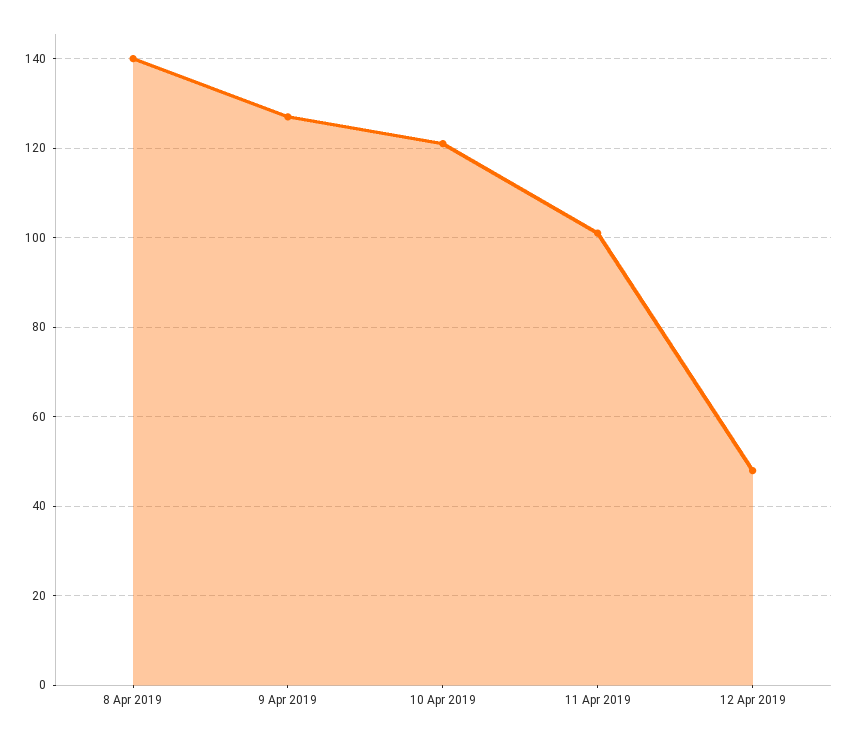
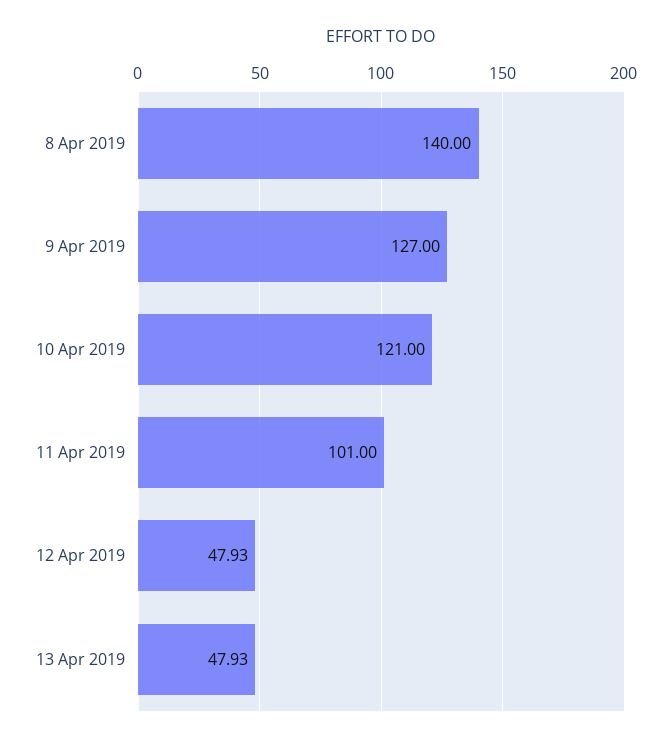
13 Apr 2019: none -> 47.93

